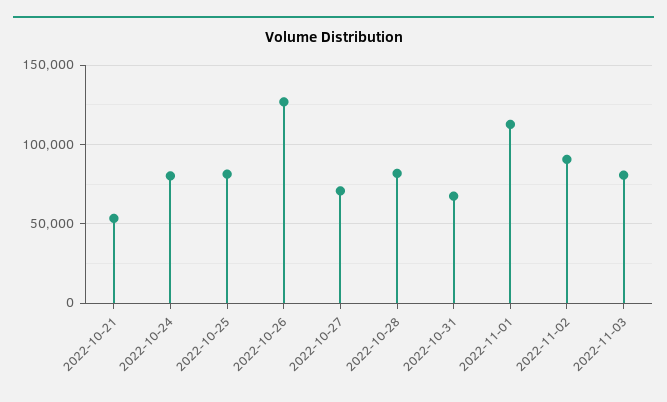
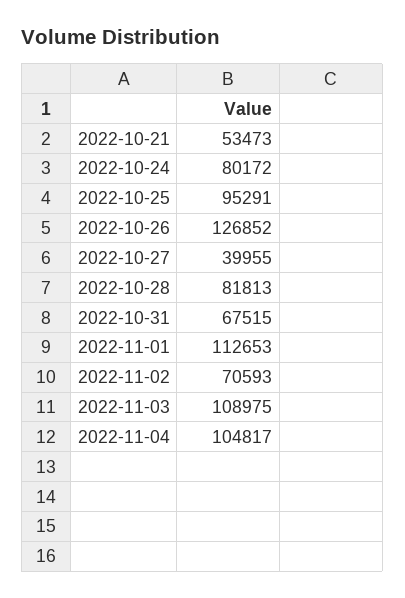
2022-10-25: 80000 -> 95291
2022-10-27: 70000 -> 39955
2022-11-02: 90000 -> 70593
2022-11-03: 80000 -> 108975
2022-11-04: none -> 104817

